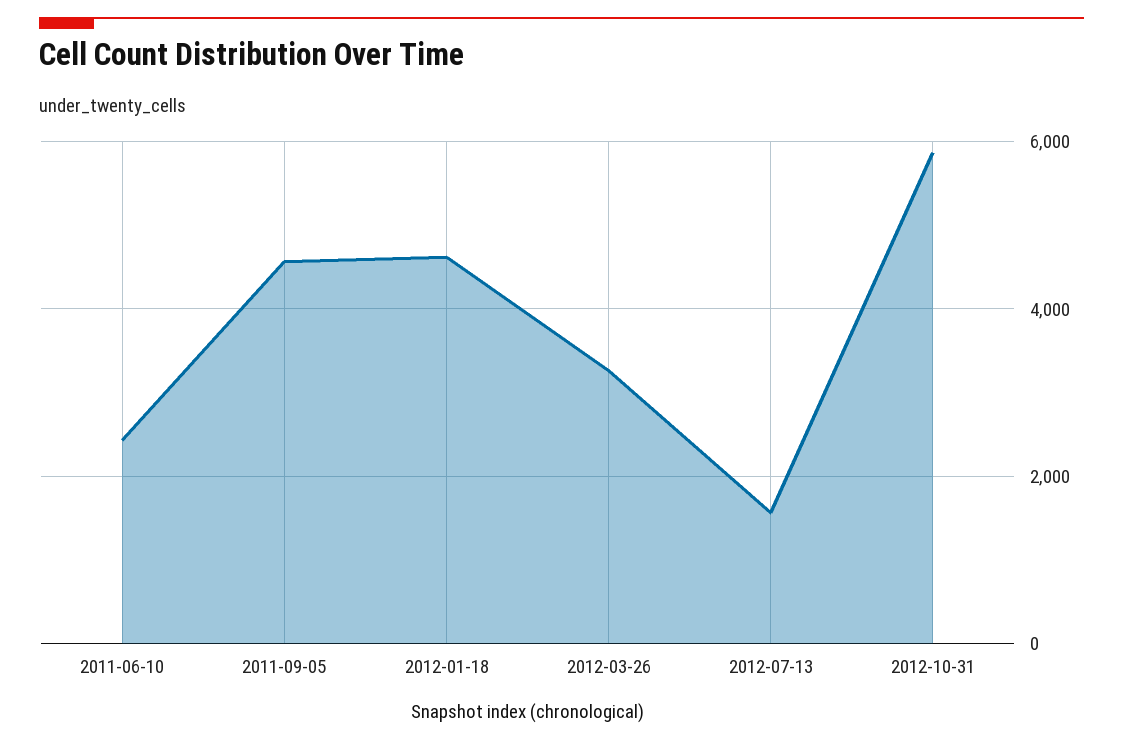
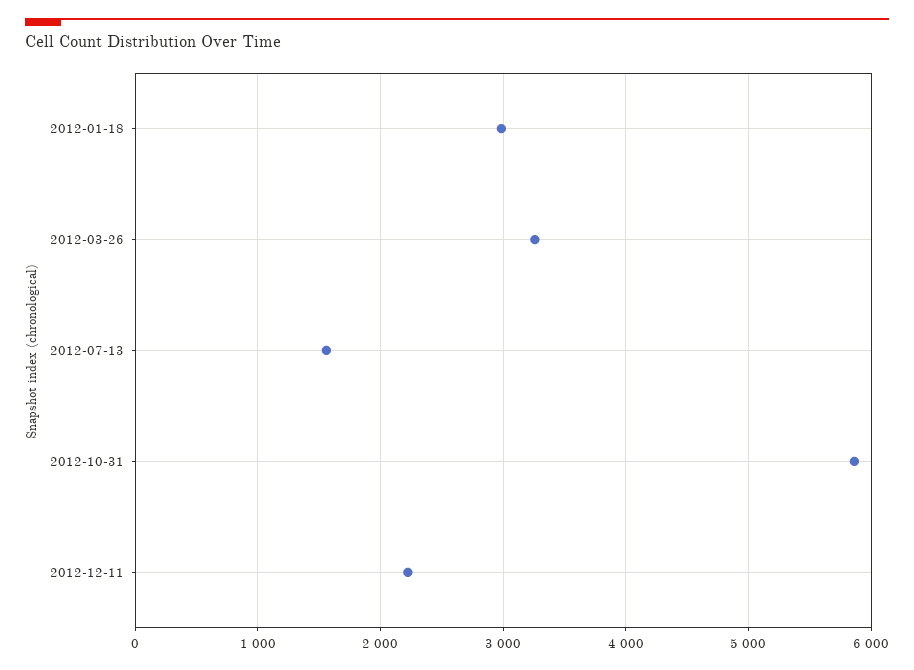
2011-06-10: 2400 -> none
2011-09-05: 4600 -> none
2012-01-18: 4600 -> 3000
2012-12-11: none -> 2200

